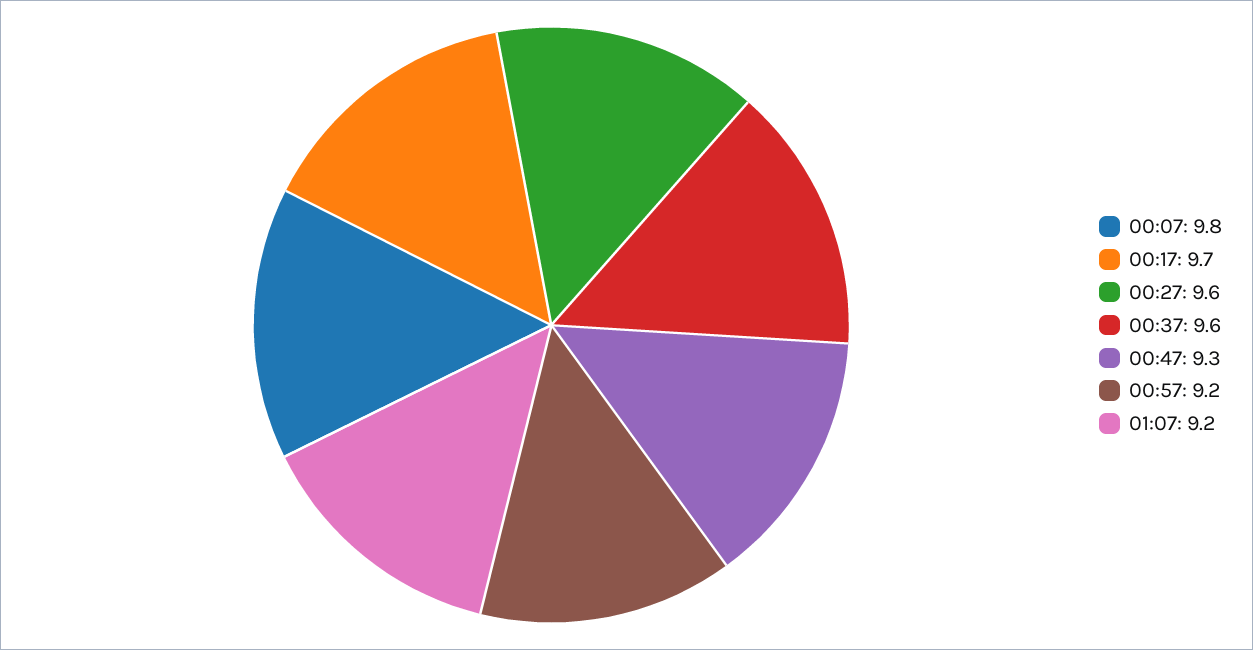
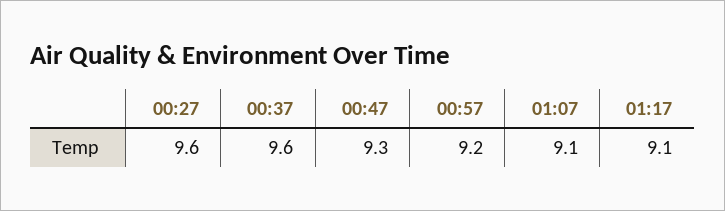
00:07: 9.8 -> none
00:17: 9.7 -> none
01:07: 9.2 -> 9.1
01:17: none -> 9.1

